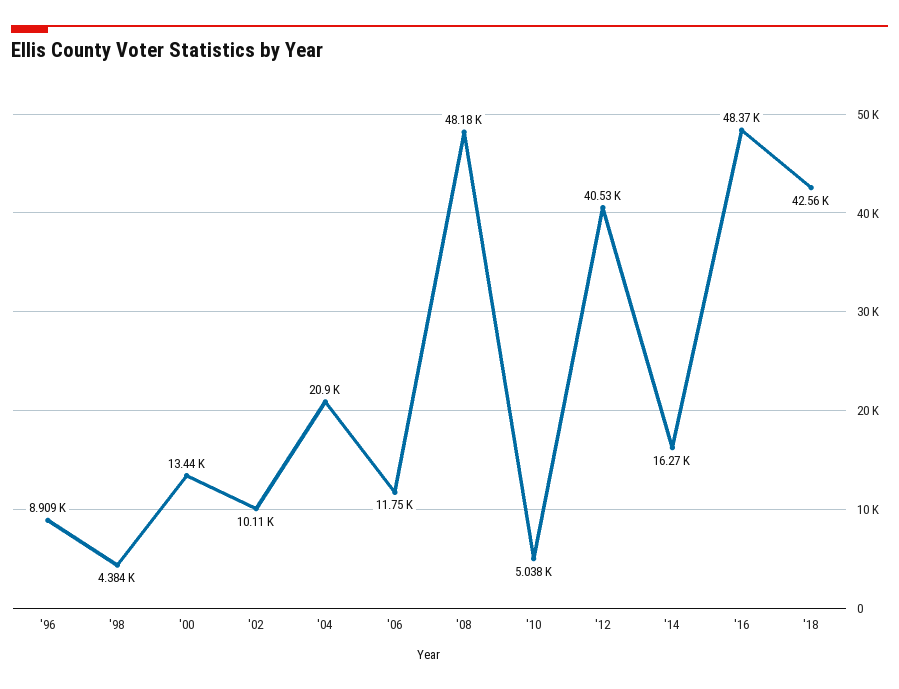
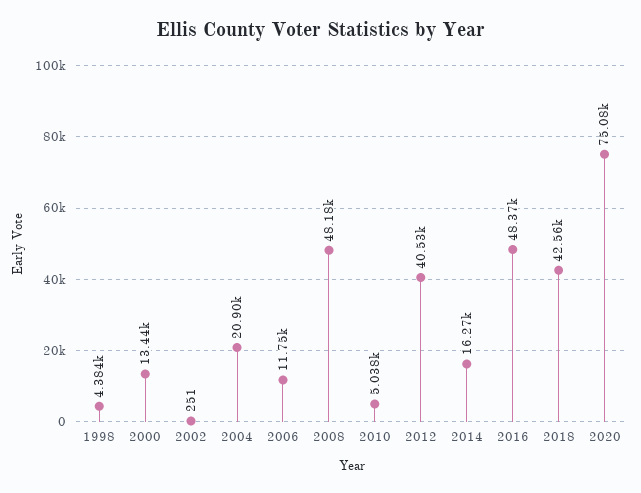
'96: 8909 -> none
'02: 10110 -> 251
2020: none -> 75080

